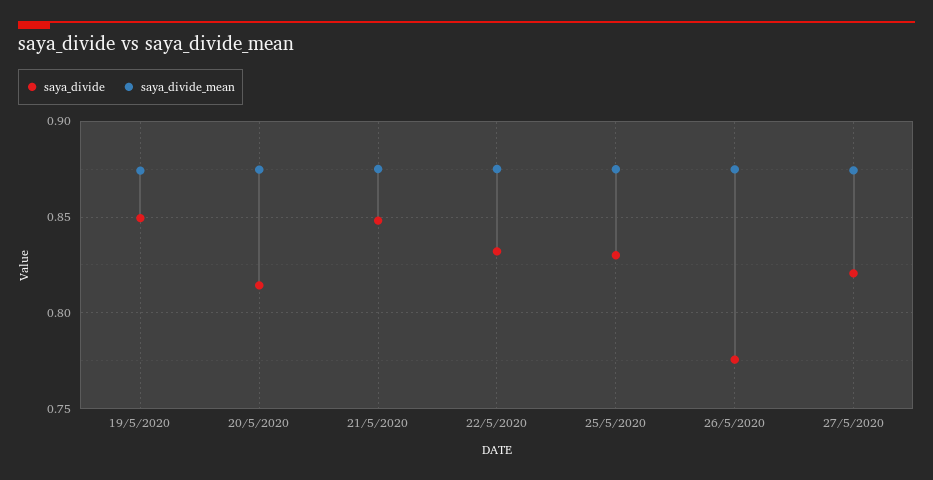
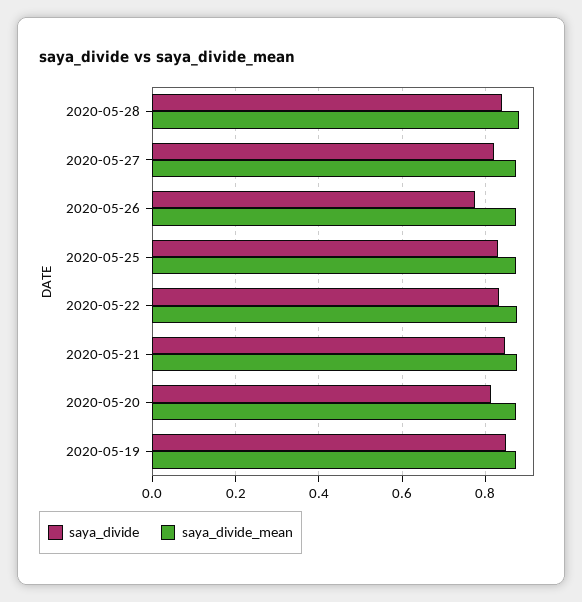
saya_divide, 2020-05-28: none -> 0.84
saya_divide_mean, 2020-05-28: none -> 0.88

